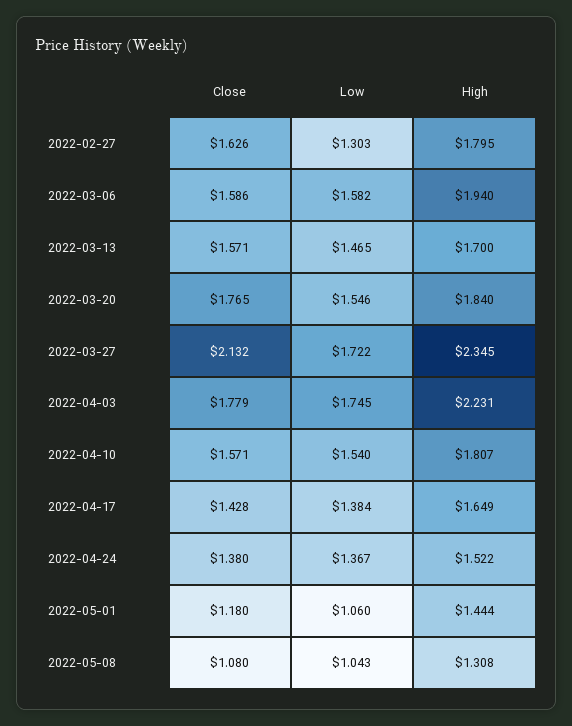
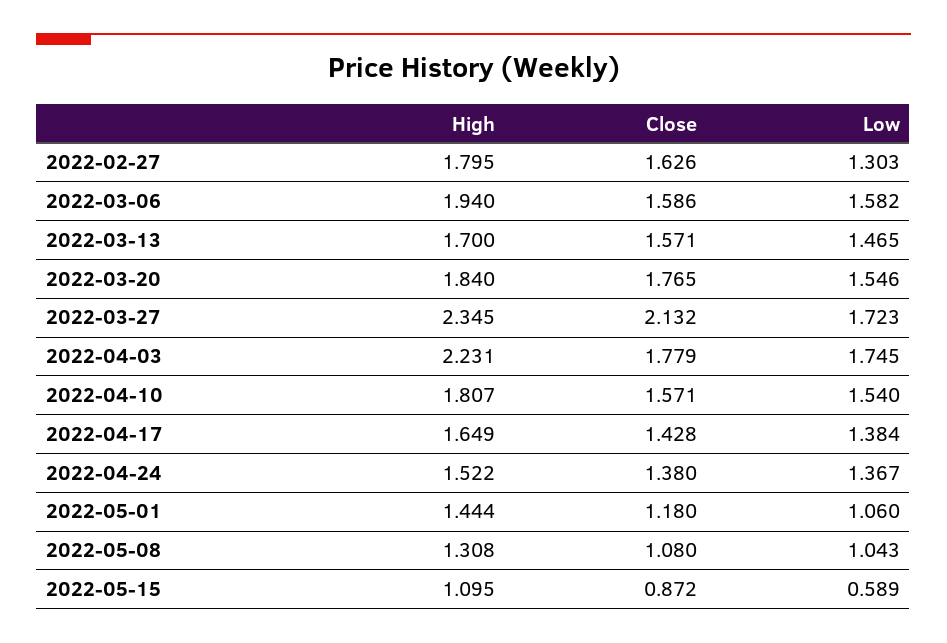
Low, 2022-03-27: 1.722 -> 1.723
High, 2022-05-15: none -> 1.095
Close, 2022-05-15: none -> 0.872
Low, 2022-05-15: none -> 0.589

